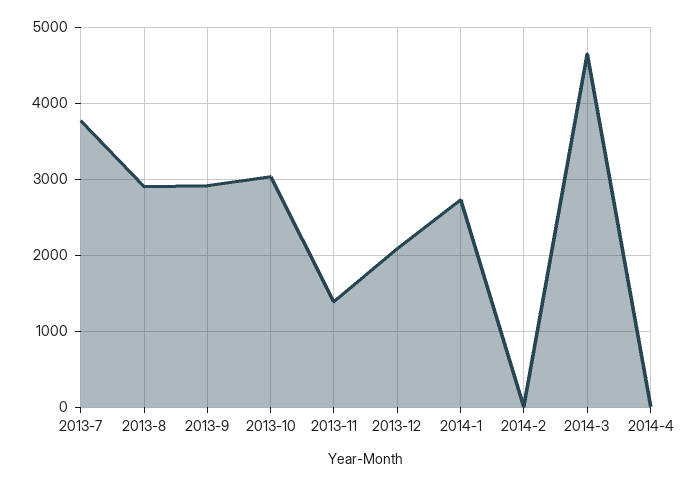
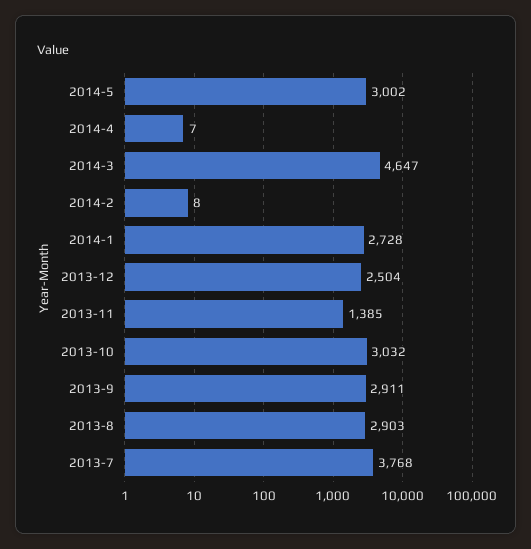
2013-12: 2100 -> 2504
2014-5: none -> 3002

